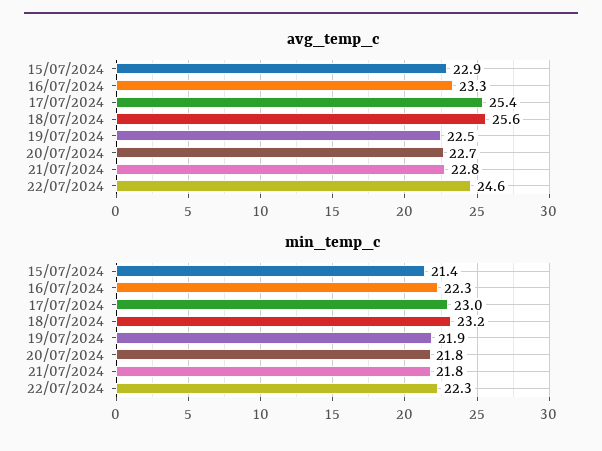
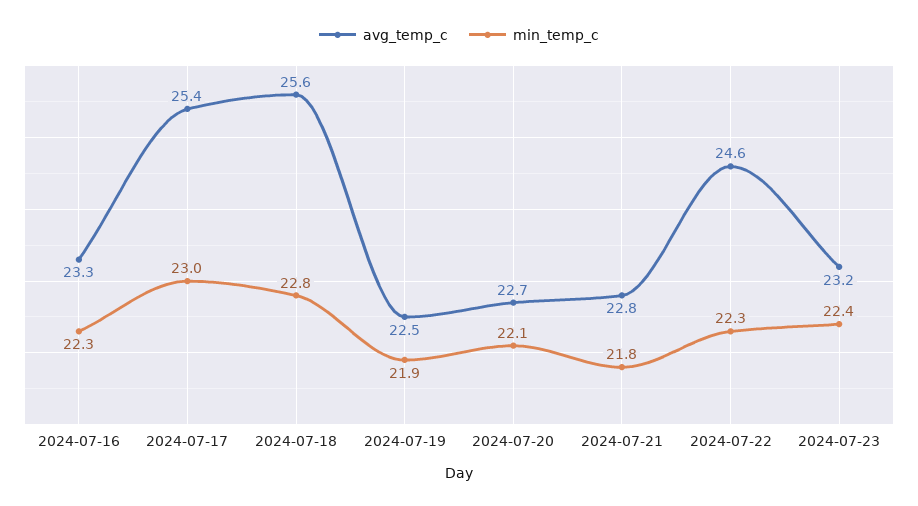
avg_temp_c, 15/07/2024: 22.9 -> none
min_temp_c, 15/07/2024: 21.4 -> none
min_temp_c, 18/07/2024: 23.2 -> 22.8
min_temp_c, 20/07/2024: 21.8 -> 22.1
avg_temp_c, 2024-07-23: none -> 23.2
min_temp_c, 2024-07-23: none -> 22.4

